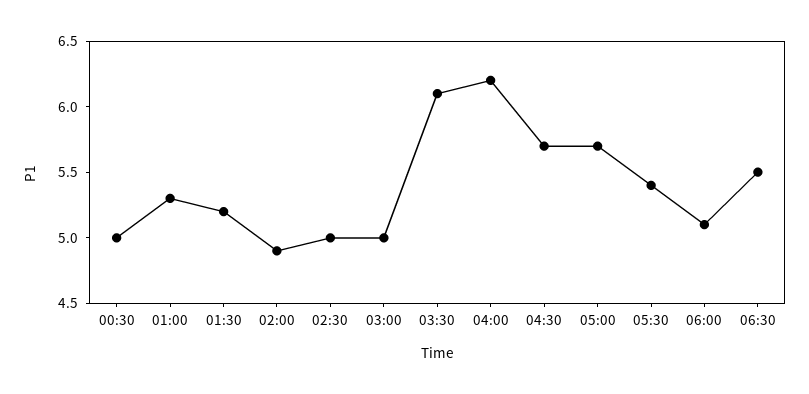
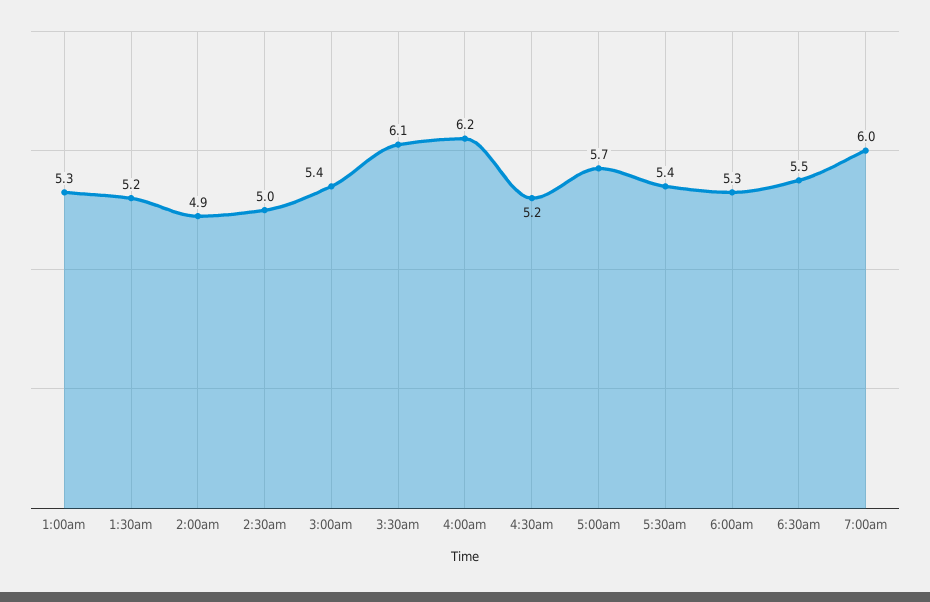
00:30: 5 -> none
03:00: 5 -> 5.4
04:30: 5.7 -> 5.2
06:00: 5.1 -> 5.3
7:00am: none -> 6

